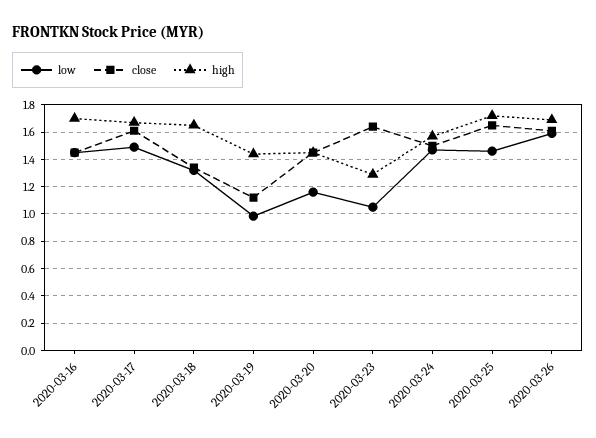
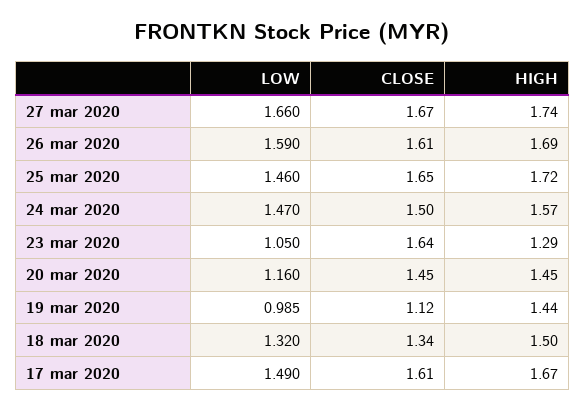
low, 2020-03-16: 1.45 -> none
close, 2020-03-16: 1.45 -> none
high, 2020-03-16: 1.7 -> none
high, 2020-03-18: 1.65 -> 1.5
low, 27 mar 2020: none -> 1.66
close, 27 mar 2020: none -> 1.67
high, 27 mar 2020: none -> 1.74

